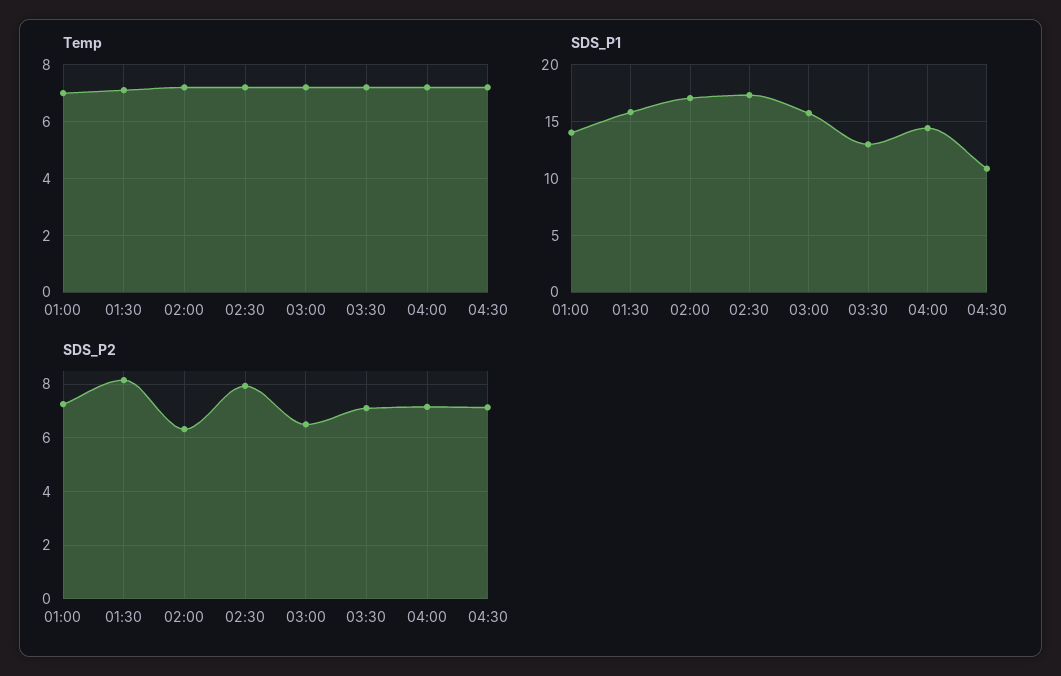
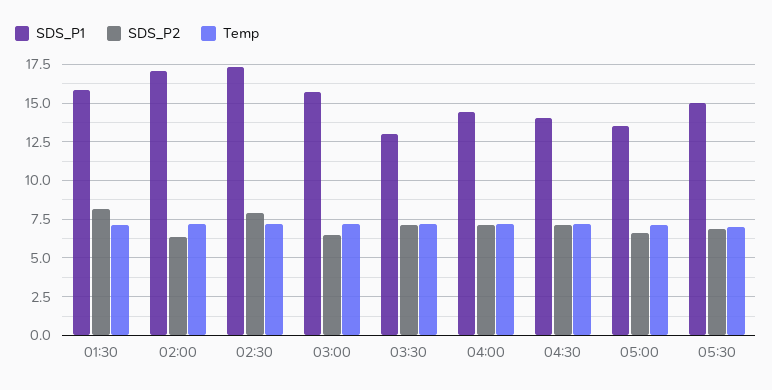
Temp, 01:00: 7 -> none
SDS_P1, 01:00: 14 -> none
SDS_P1, 04:30: 11 -> 14
SDS_P2, 01:00: 7.25 -> none
SDS_P1, 05:00: none -> 13.5
SDS_P2, 05:00: none -> 6.5
Temp, 05:00: none -> 7
SDS_P1, 05:30: none -> 15
SDS_P2, 05:30: none -> 7
Temp, 05:30: none -> 7

